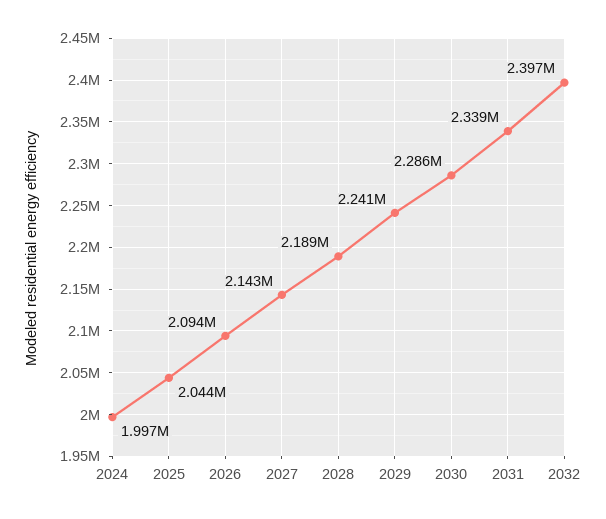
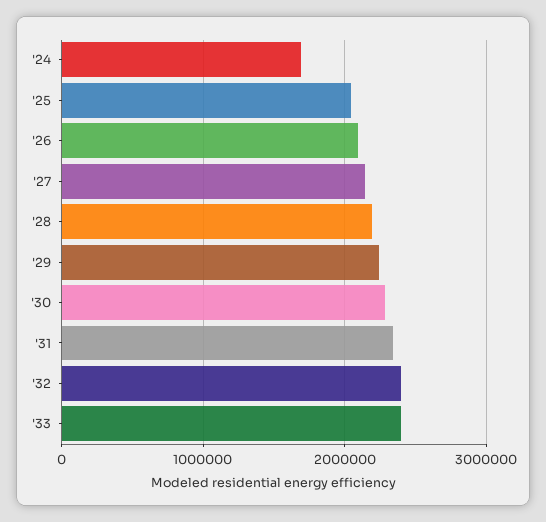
2024: 1997000 -> 1700000
'33: none -> 2400000

